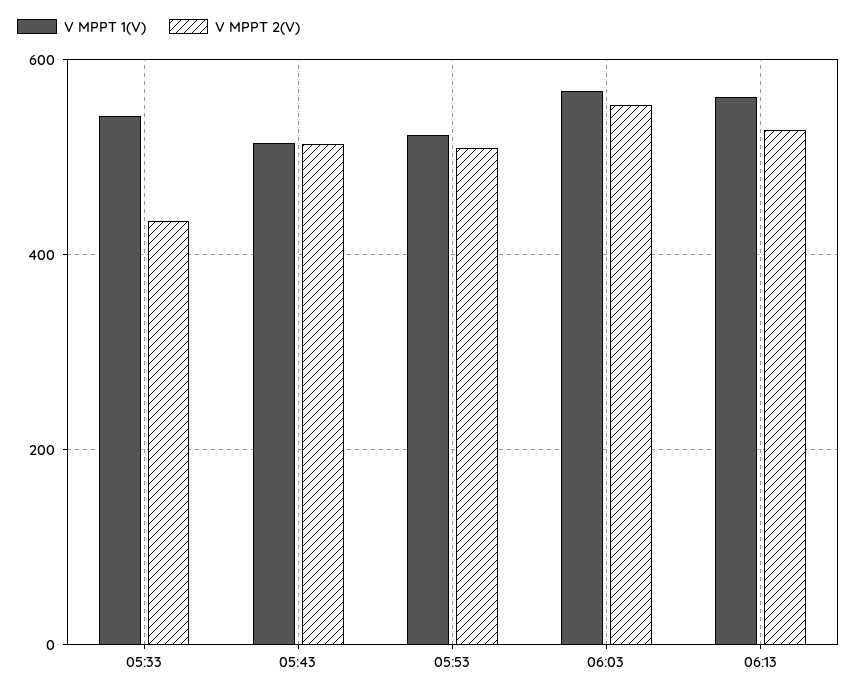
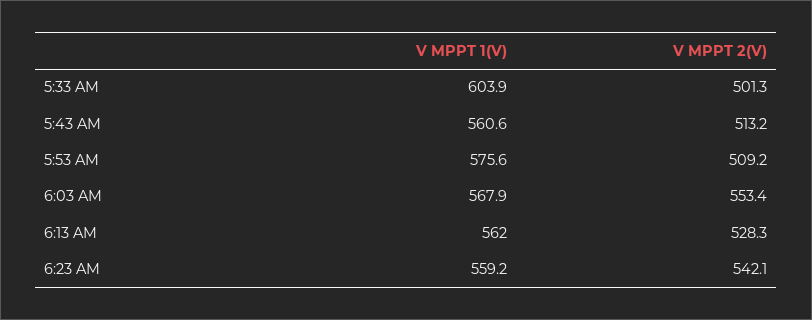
V MPPT 1(V), 05:33: 540 -> 603.9
V MPPT 2(V), 05:33: 440 -> 501.3
V MPPT 1(V), 05:43: 520 -> 560.6
V MPPT 1(V), 05:53: 520 -> 575.6
V MPPT 1(V), 6:23 AM: none -> 559.2
V MPPT 2(V), 6:23 AM: none -> 542.1

